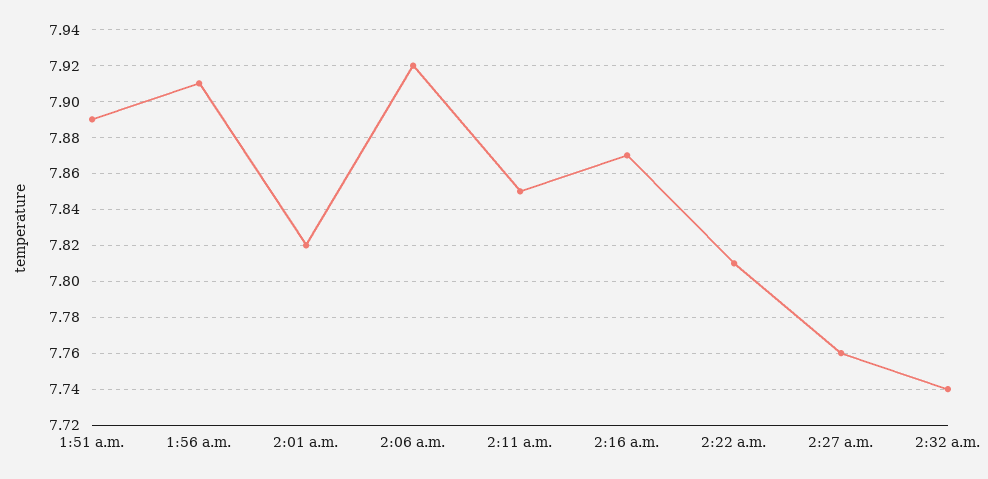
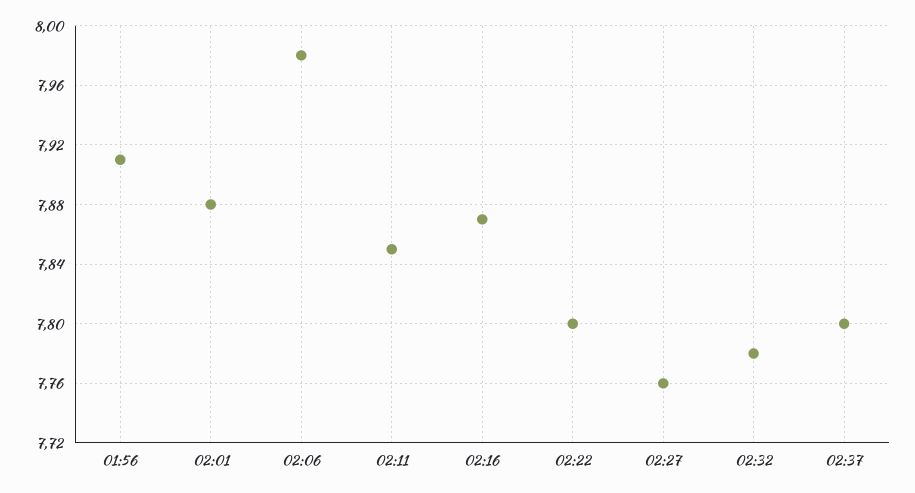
1:51 a.m.: 7.89 -> none
2:01 a.m.: 7.82 -> 7.88
2:06 a.m.: 7.92 -> 7.98
2:22 a.m.: 7.81 -> 7.8
2:32 a.m.: 7.74 -> 7.78
02:37: none -> 7.8

